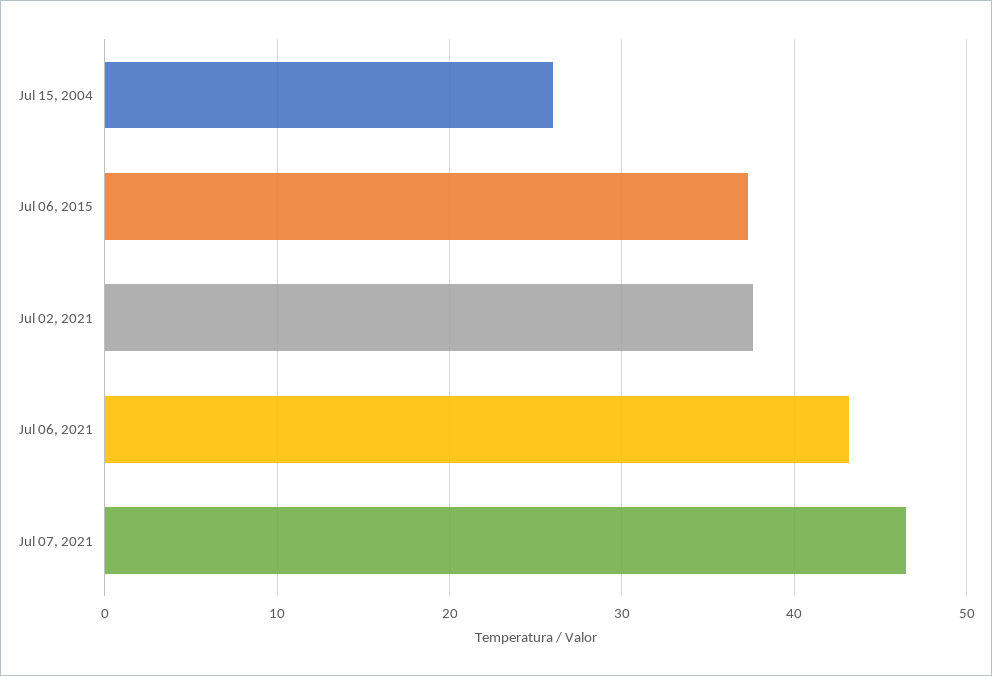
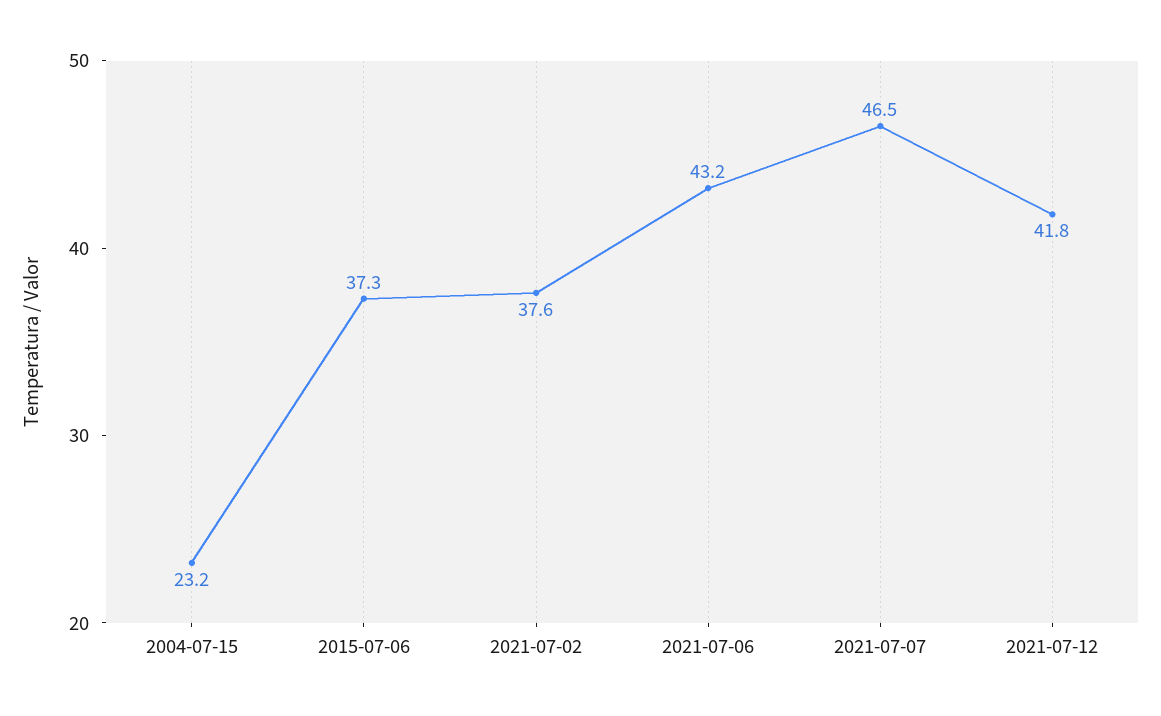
Jul 15, 2004: 26 -> 23.2
2021-07-12: none -> 41.8

